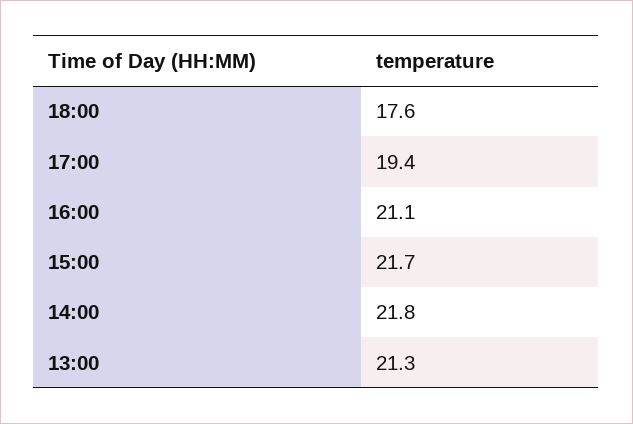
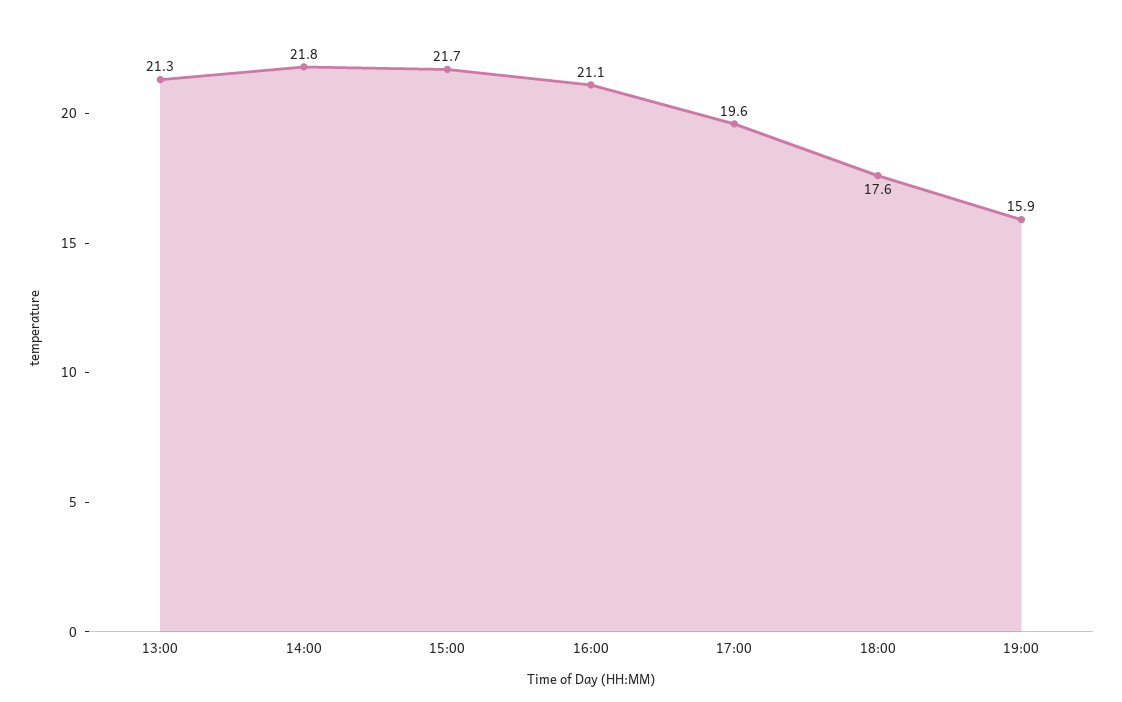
17:00: 19.4 -> 19.6
19:00: none -> 15.9

